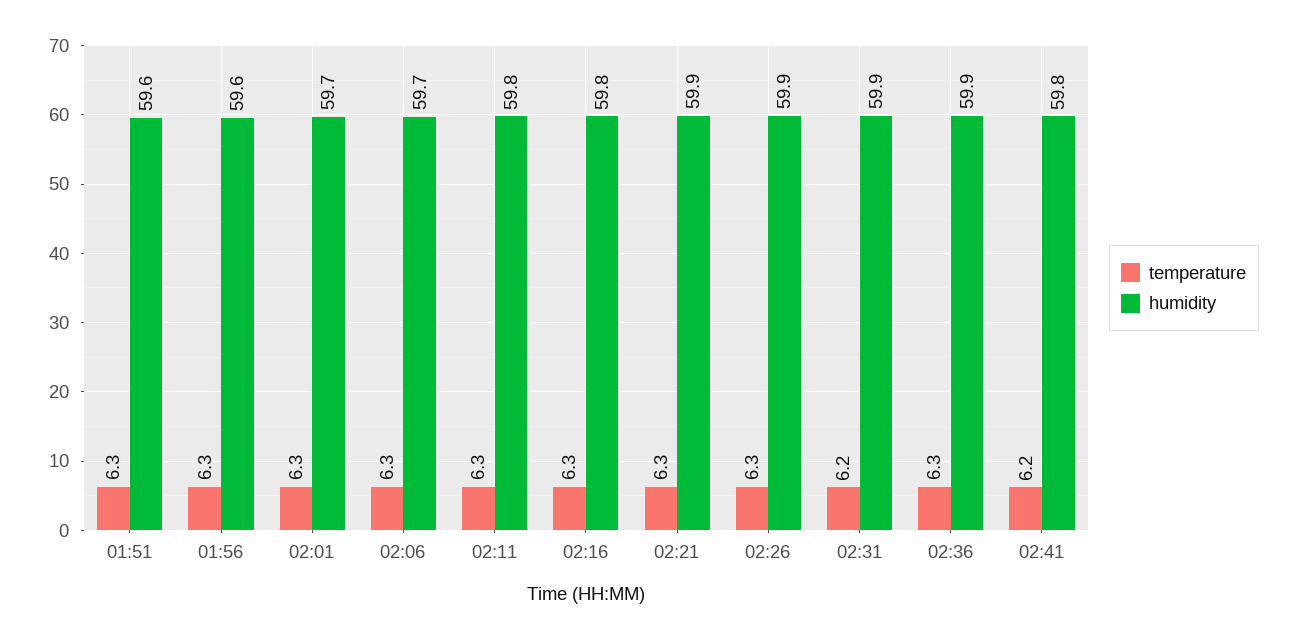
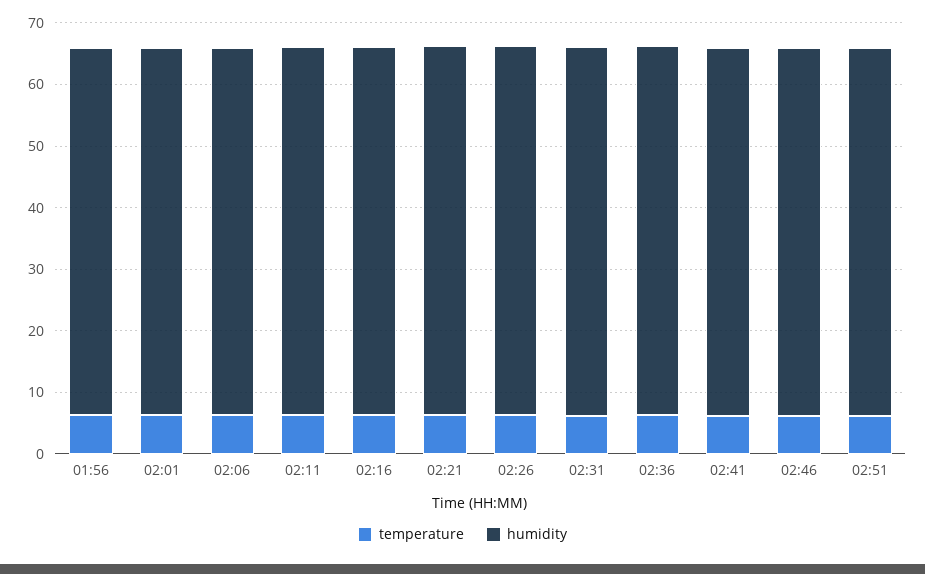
temperature, 01:51: 6.3 -> none
humidity, 01:51: 59.6 -> none
temperature, 02:46: none -> 6
humidity, 02:46: none -> 60
temperature, 02:51: none -> 6
humidity, 02:51: none -> 60

